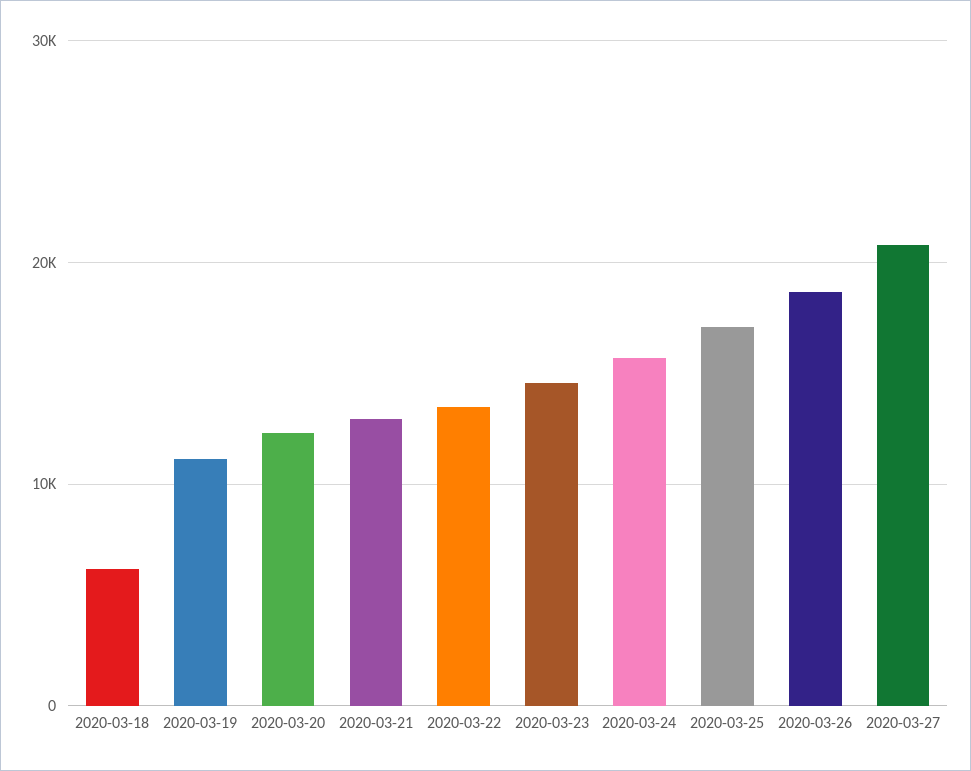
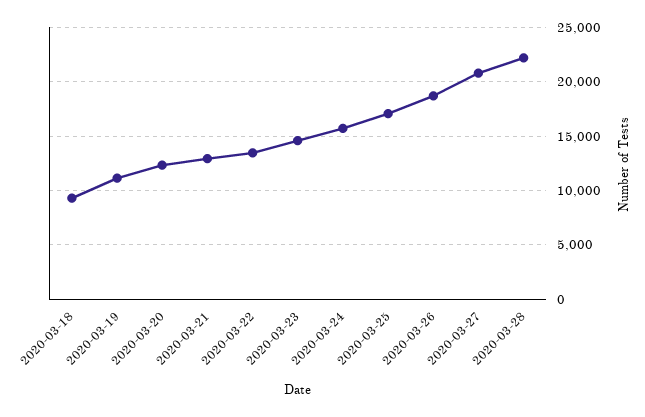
2020-03-18: 6000 -> 9000
2020-03-28: none -> 22000

